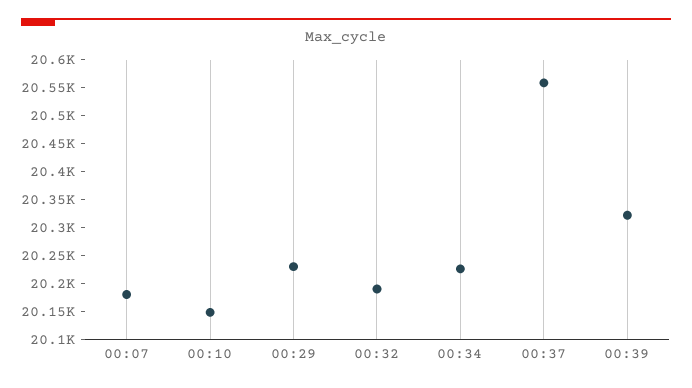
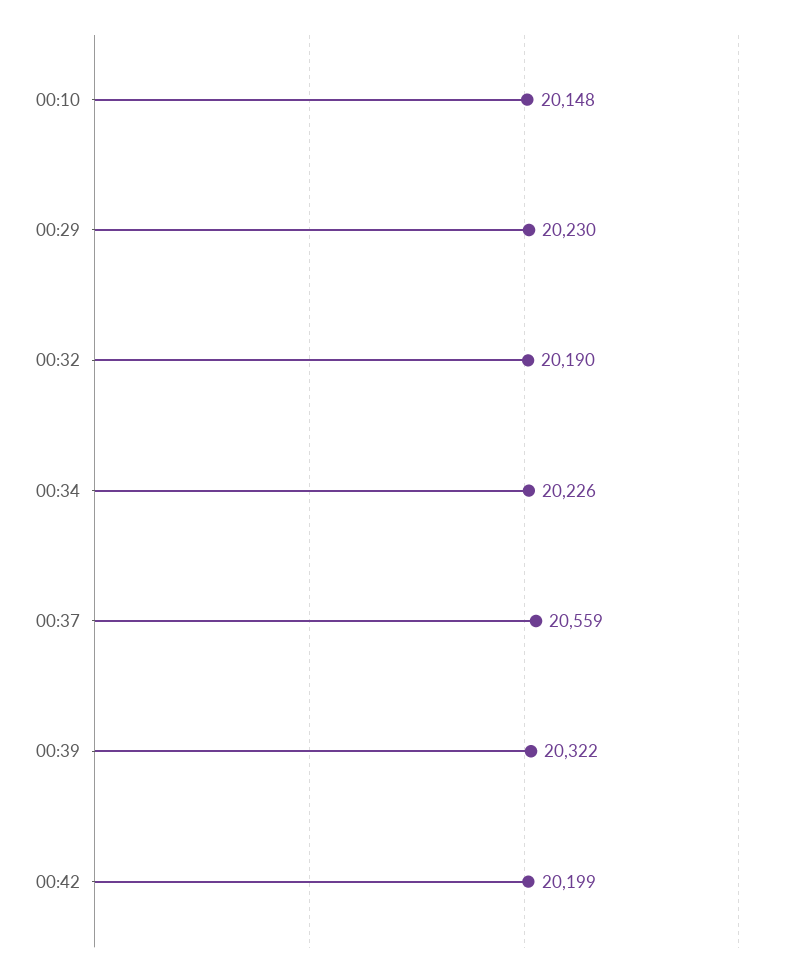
00:07: 20175 -> none
00:42: none -> 20199

